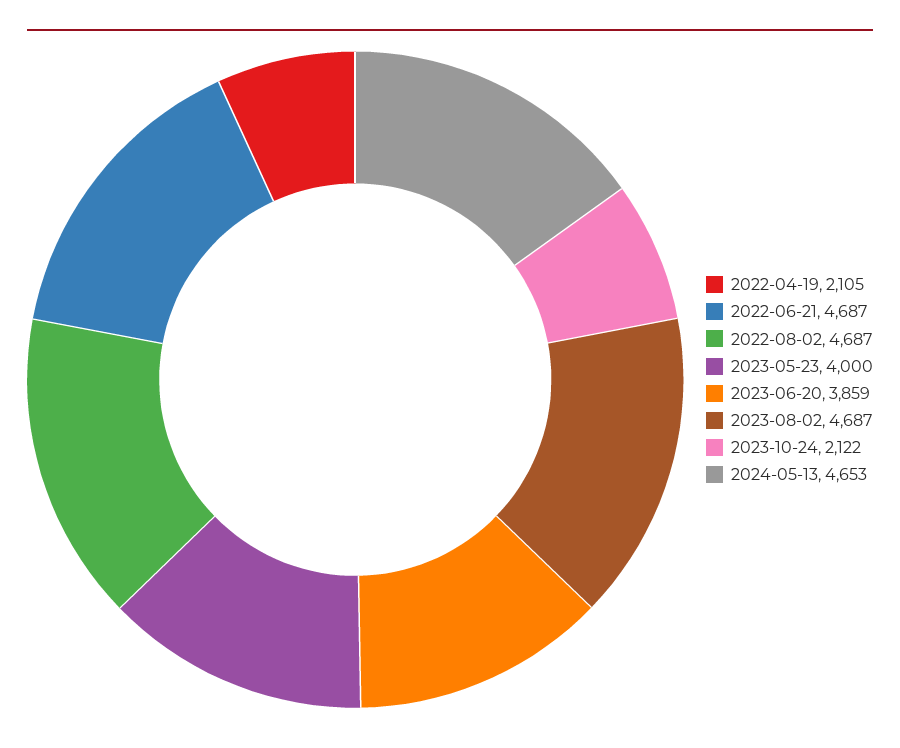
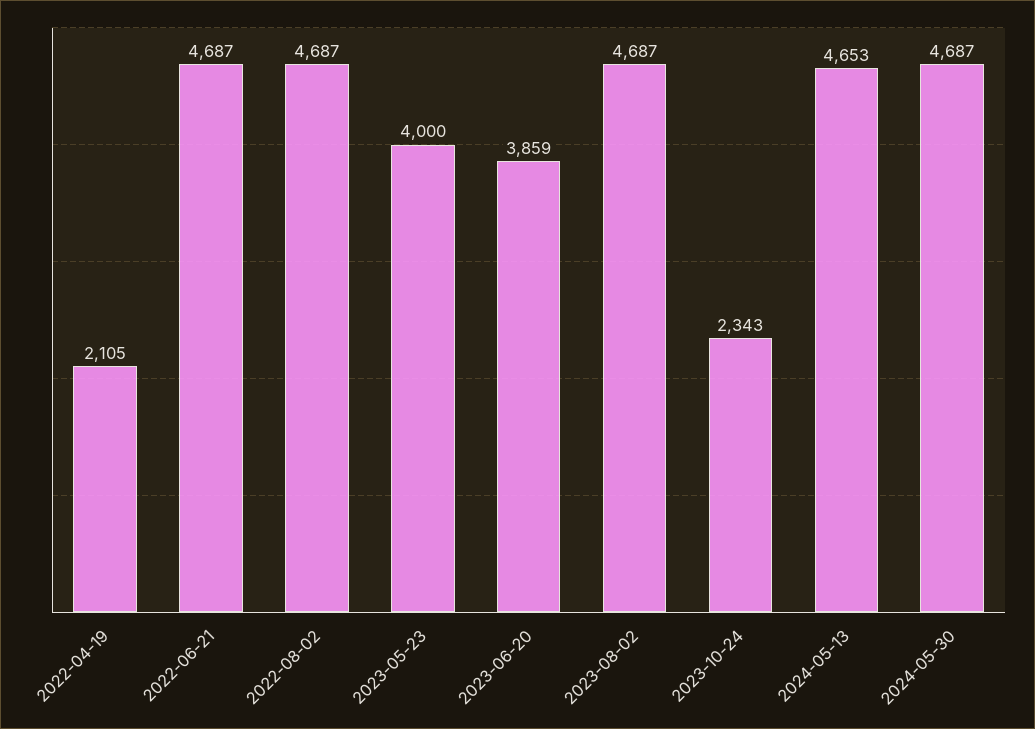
2023-10-24: 2122 -> 2343
2024-05-30: none -> 4687

